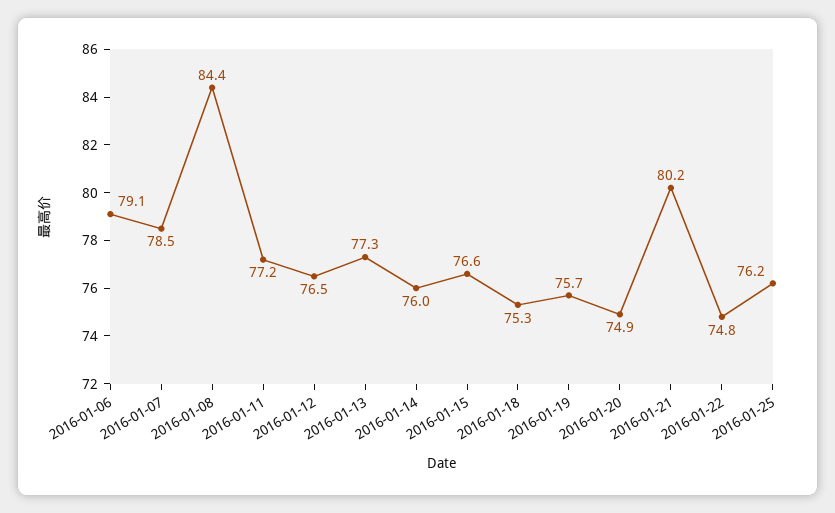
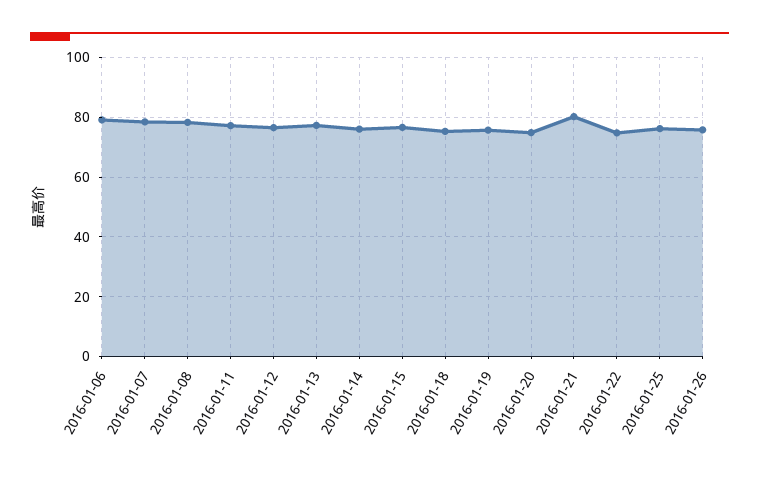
2016-01-08: 84.4 -> 77.5
2016-01-26: none -> 75

